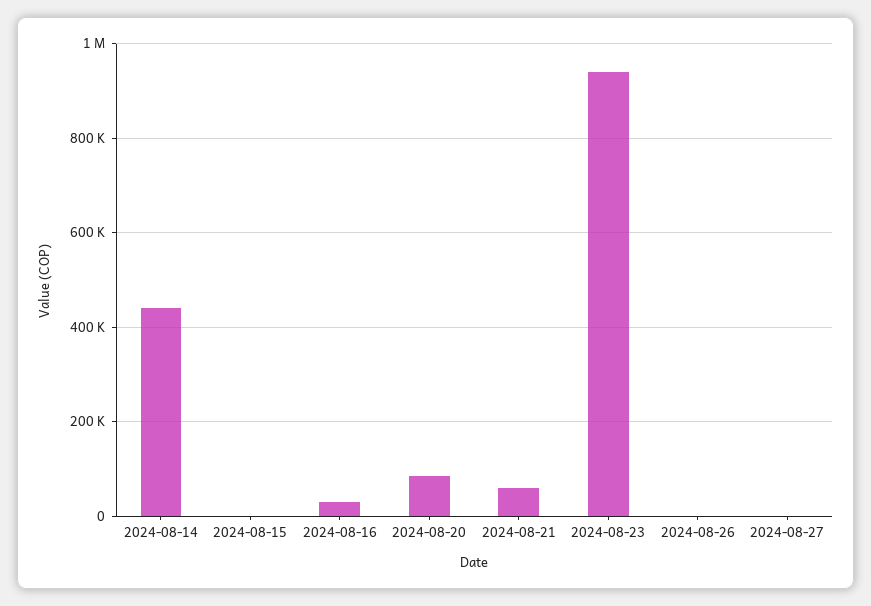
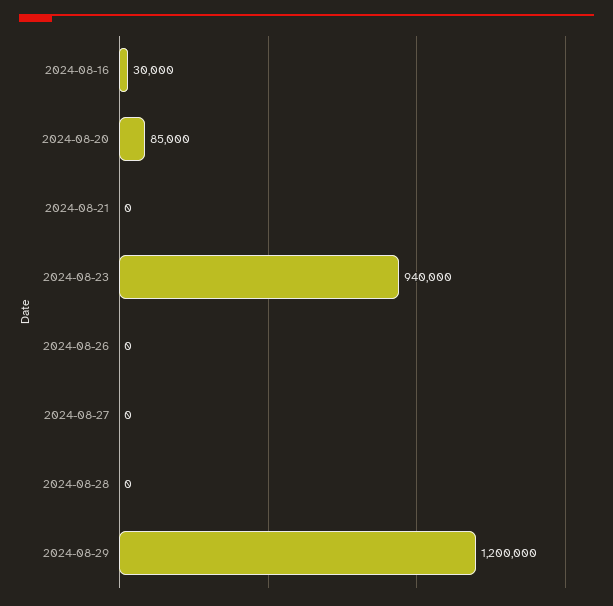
2024-08-14: 440000 -> none
2024-08-15: 0 -> none
2024-08-21: 60000 -> 0
2024-08-28: none -> 0
2024-08-29: none -> 1200000

